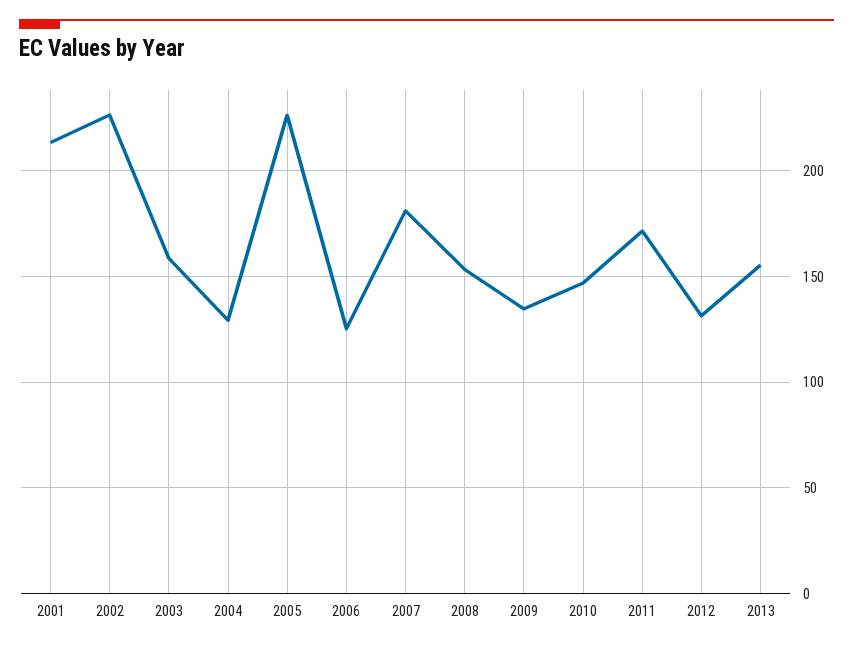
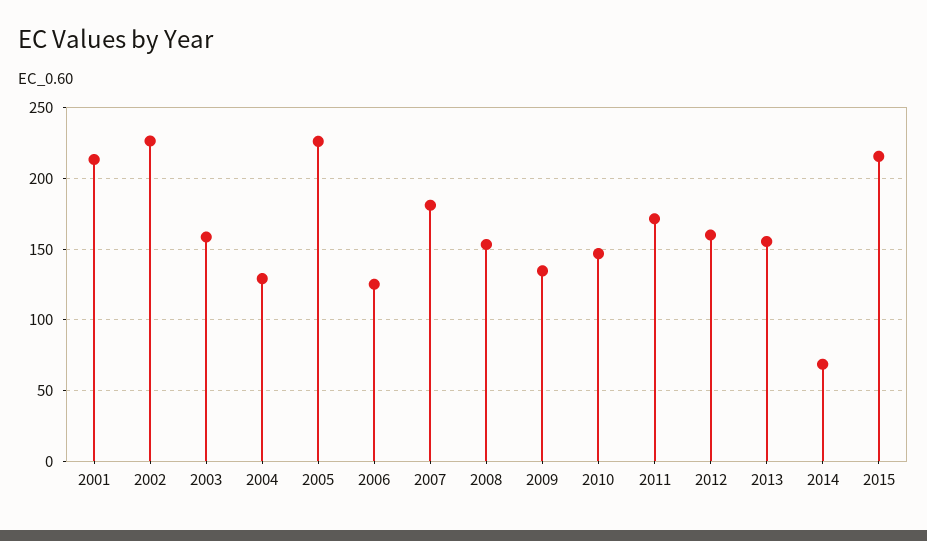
2012: 130 -> 160
2014: none -> 70
2015: none -> 215

